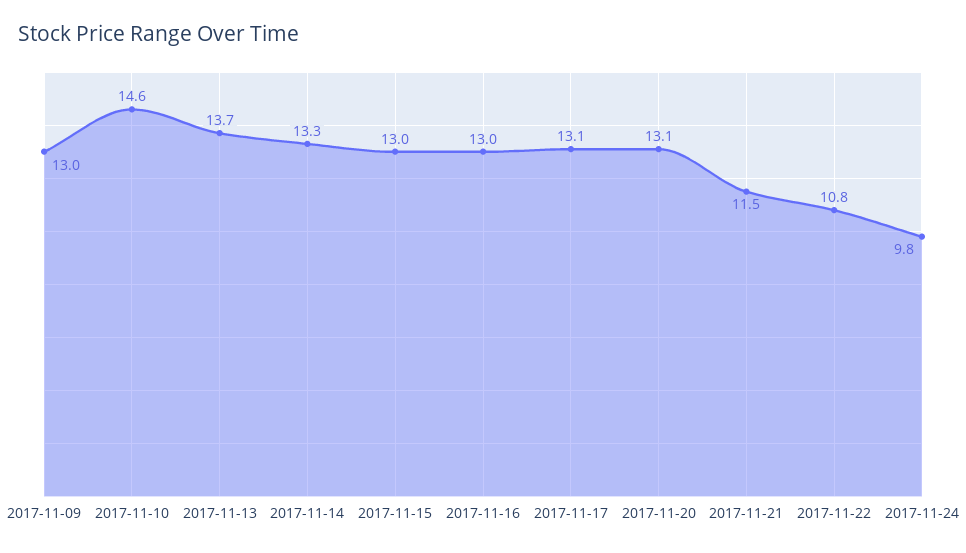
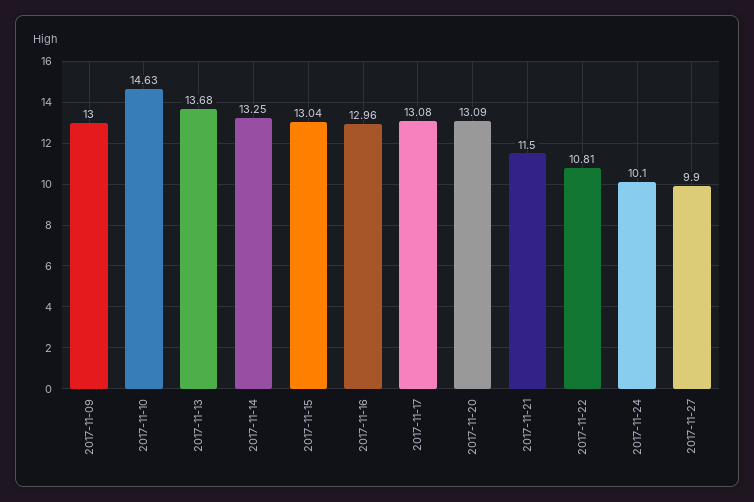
2017-11-24: 9.8 -> 10.1
2017-11-27: none -> 9.9

